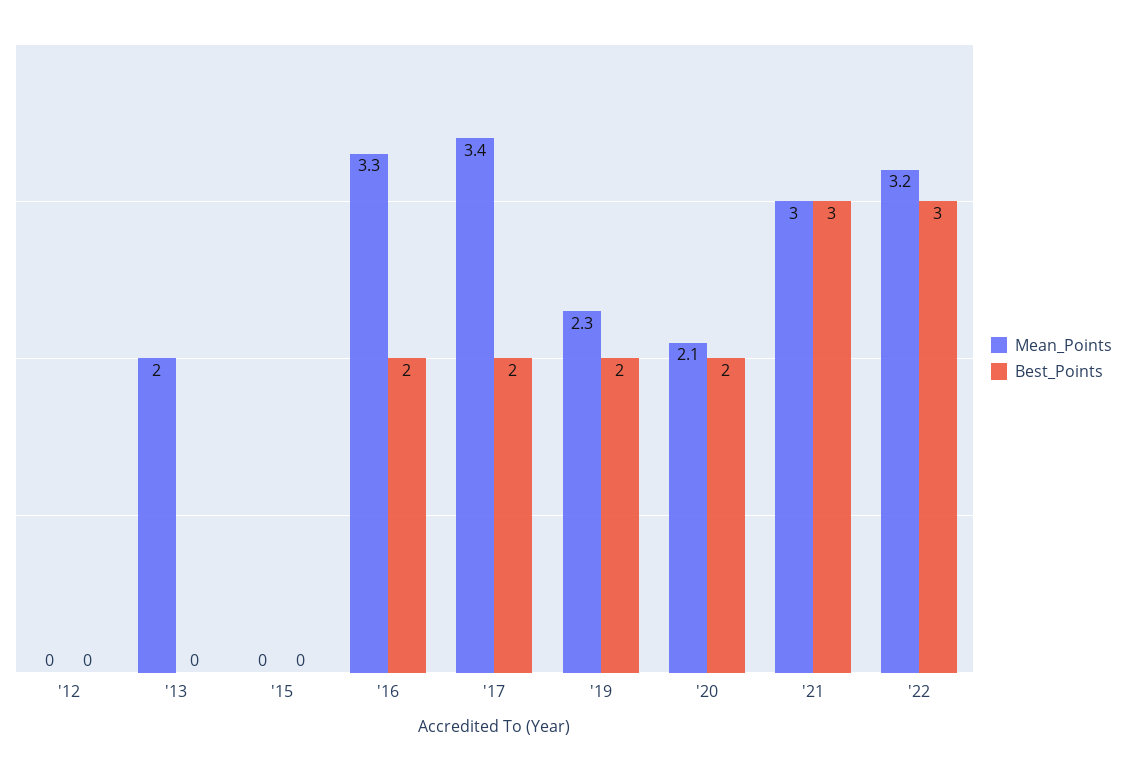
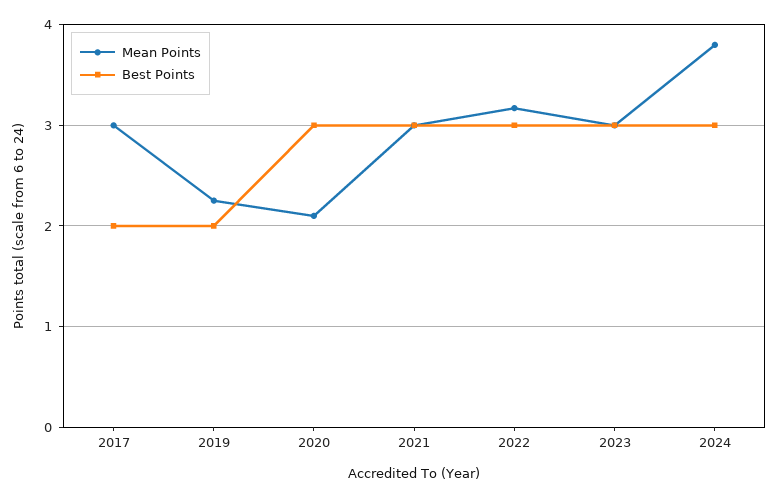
Mean_Points, '12: 0 -> none
Best_Points, '12: 0 -> none
Mean_Points, '13: 2 -> none
Best_Points, '13: 0 -> none
Mean_Points, '15: 0 -> none
Best_Points, '15: 0 -> none
Mean_Points, '16: 3.3 -> none
Best_Points, '16: 2 -> none
Mean_Points, '17: 3.4 -> 3
Best_Points, '20: 2 -> 3
Mean_Points, 2023: none -> 3
Best_Points, 2023: none -> 3
Mean_Points, 2024: none -> 3.8
Best_Points, 2024: none -> 3

